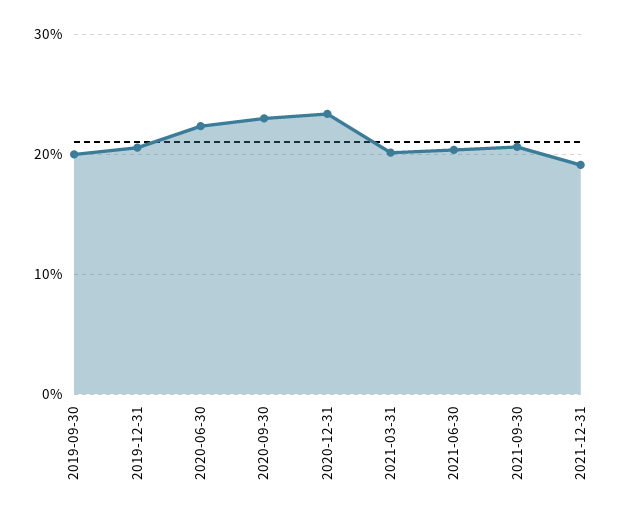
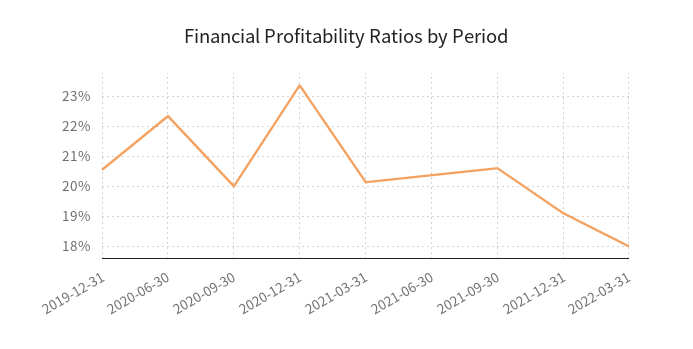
2019-09-30: 20 -> none
2020-09-30: 23 -> 20
2022-03-31: none -> 18

